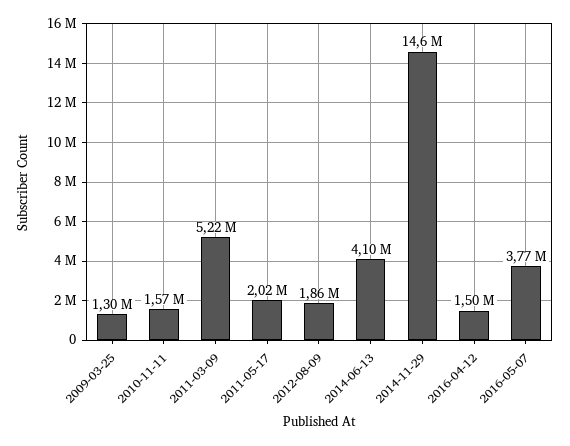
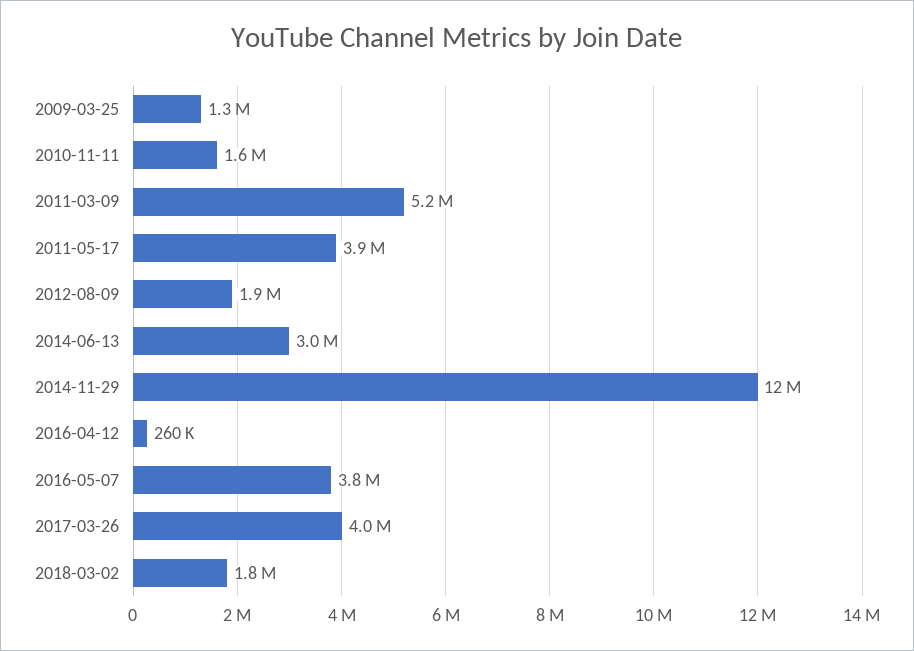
2011-05-17: 2020000 -> 3900000
2014-06-13: 4100000 -> 3000000
2014-11-29: 14600000 -> 12000000
2016-04-12: 1500000 -> 260000
2017-03-26: none -> 4000000
2018-03-02: none -> 1800000

